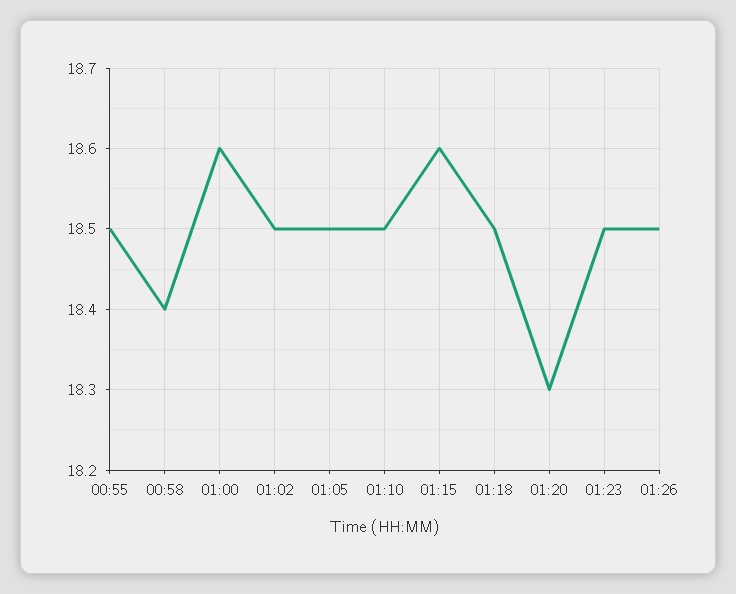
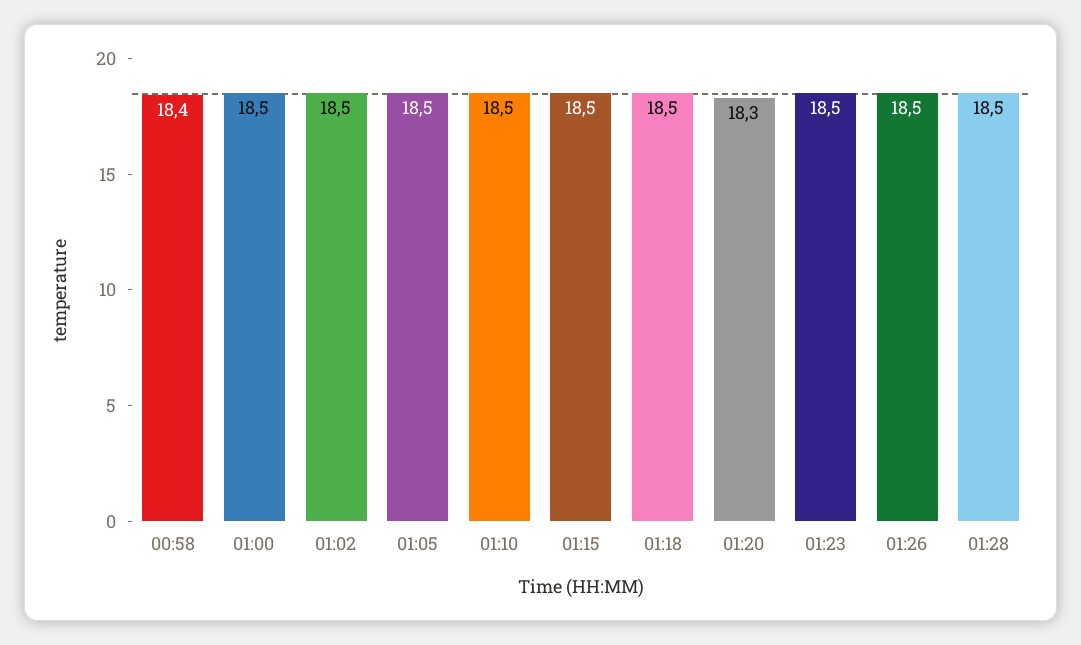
00:55: 18.5 -> none
01:00: 18.6 -> 18.5
01:15: 18.6 -> 18.5
01:28: none -> 18.5

